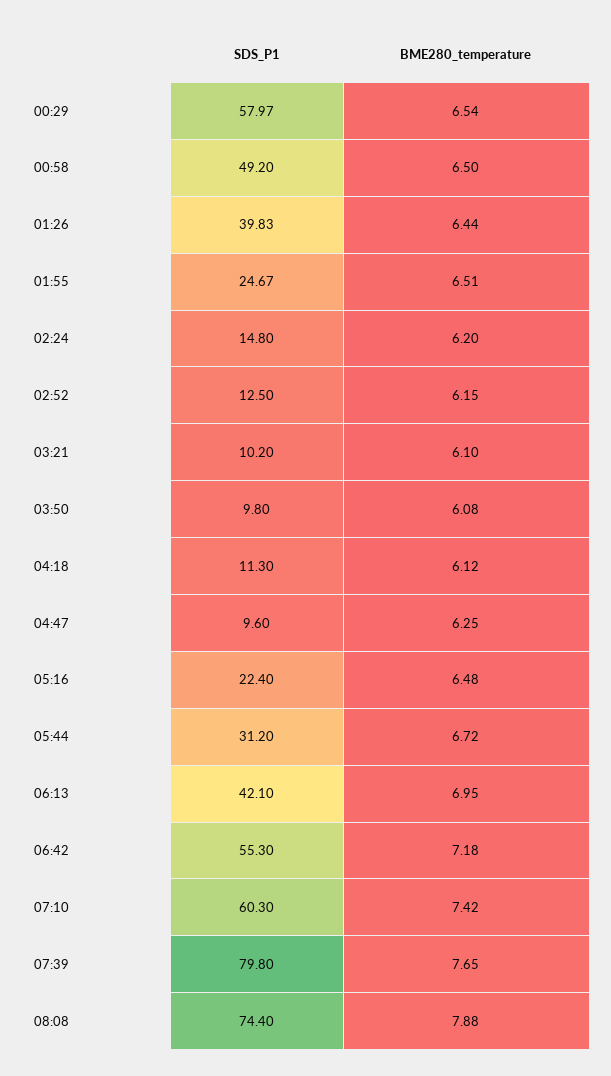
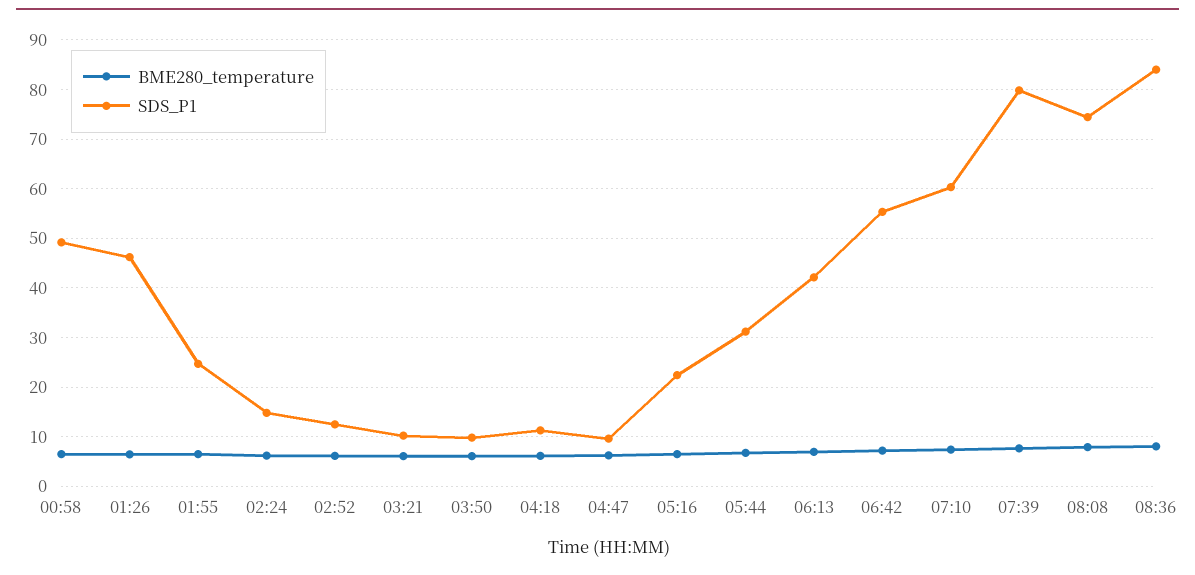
SDS_P1, 00:29: 57.97 -> none
BME280_temperature, 00:29: 6.54 -> none
SDS_P1, 01:26: 39.83 -> 46
BME280_temperature, 08:36: none -> 8
SDS_P1, 08:36: none -> 84

